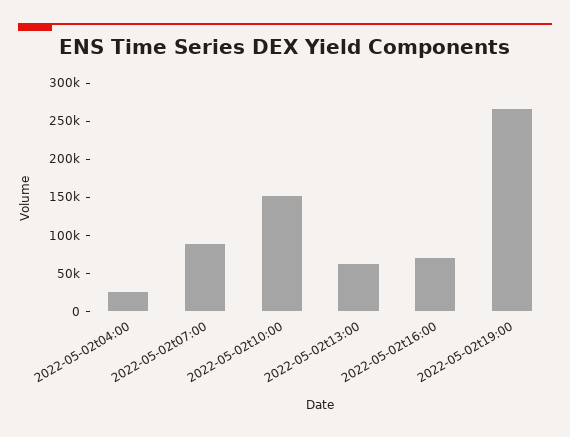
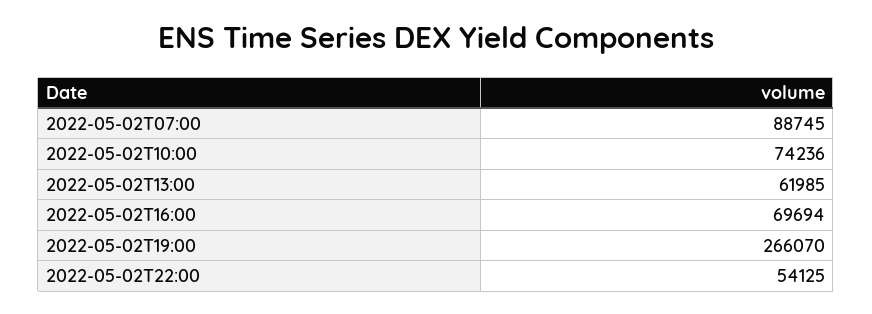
2022-05-02t04:00: 25000 -> none
2022-05-02t10:00: 150000 -> 74236
2022-05-02T22:00: none -> 54125

